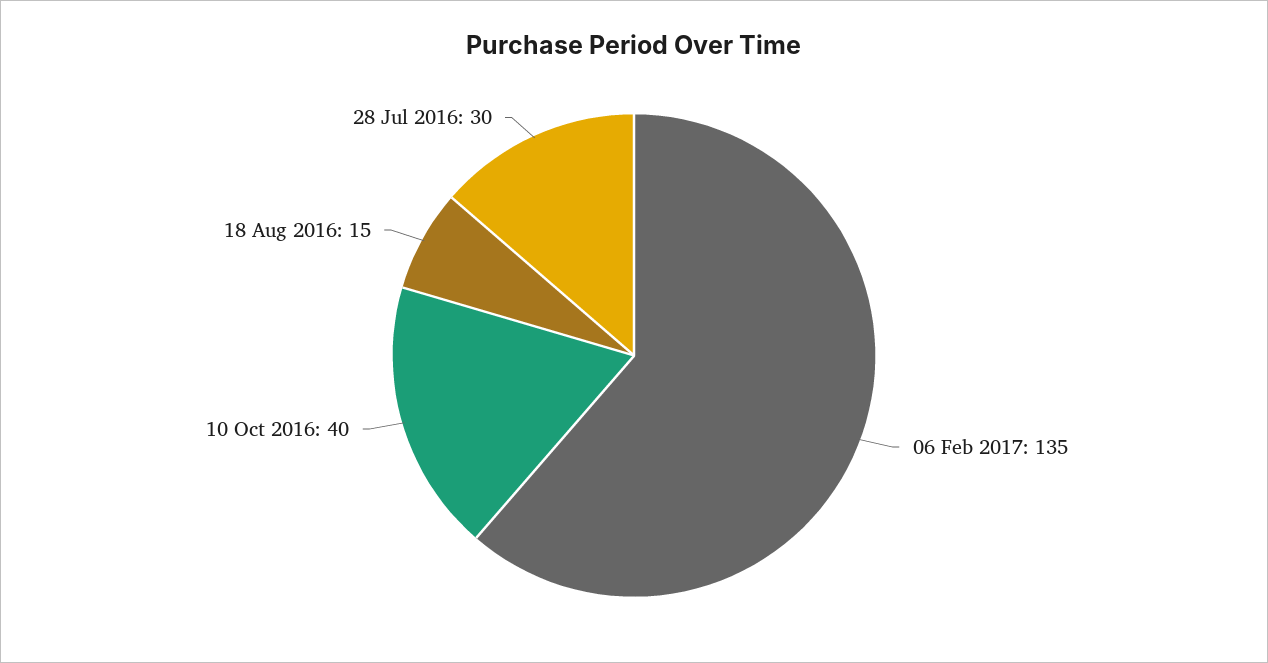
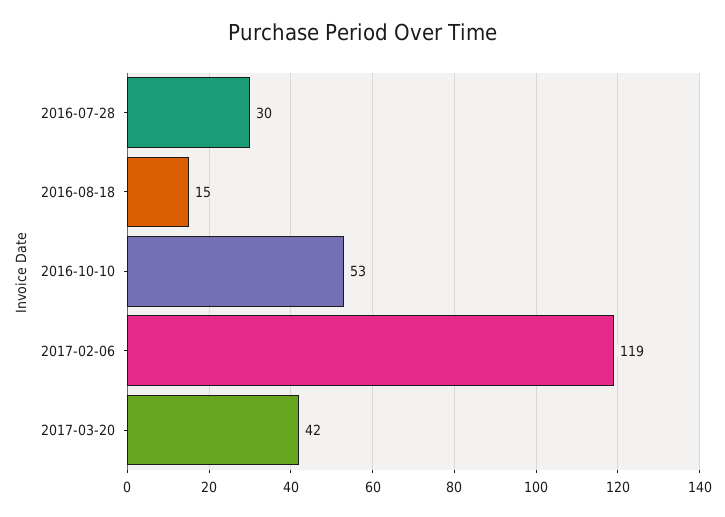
06 Feb 2017: 135 -> 119
10 Oct 2016: 40 -> 53
2017-03-20: none -> 42

